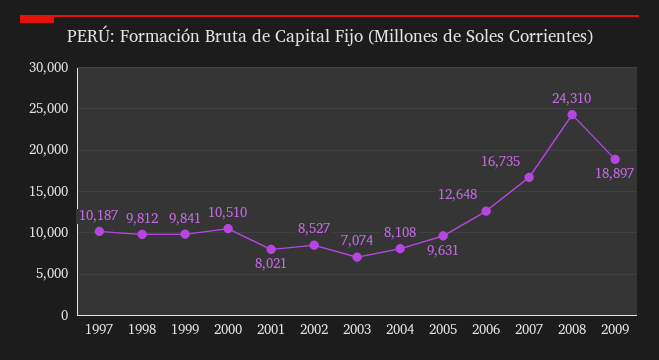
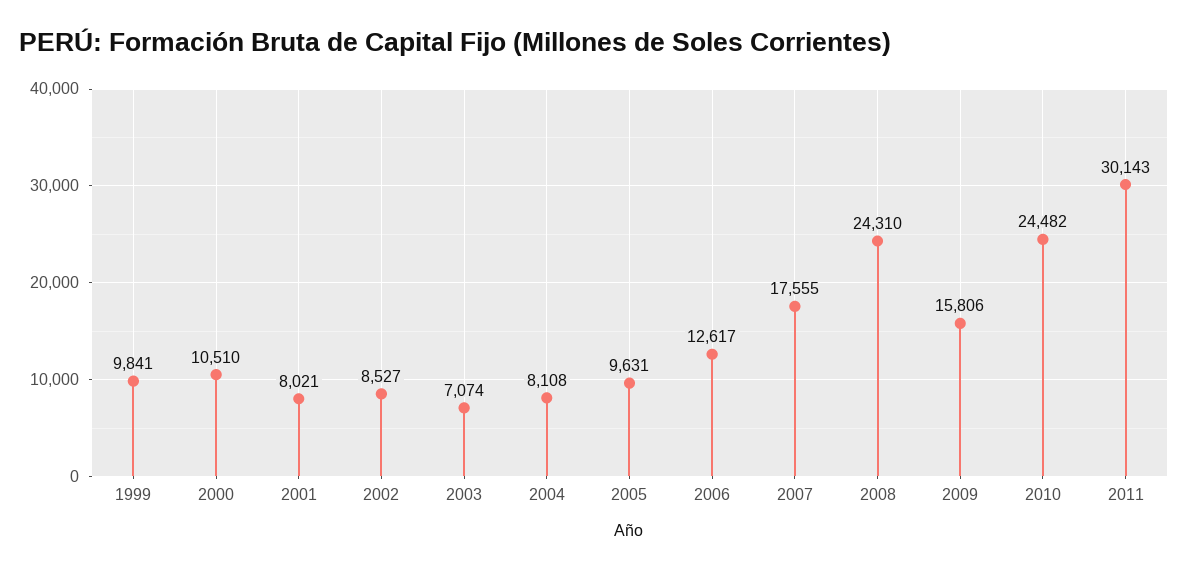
1997: 10187 -> none
1998: 9812 -> none
2006: 12648 -> 12617
2007: 16735 -> 17555
2009: 18897 -> 15806
2010: none -> 24482
2011: none -> 30143

